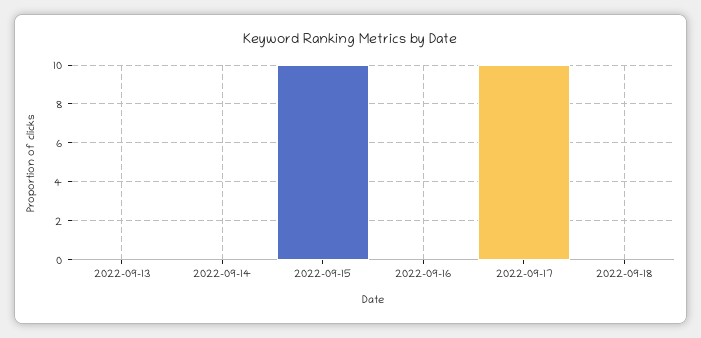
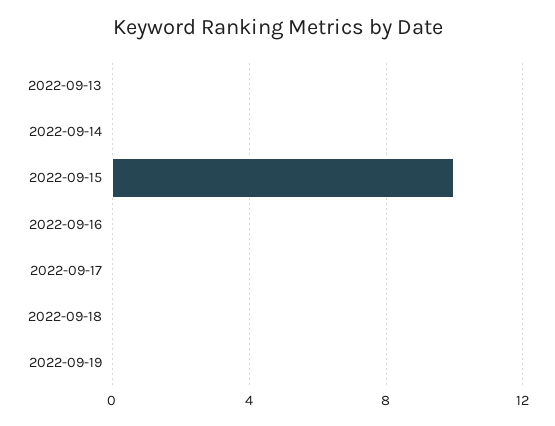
2022-09-17: 10 -> 0
2022-09-19: none -> 0

